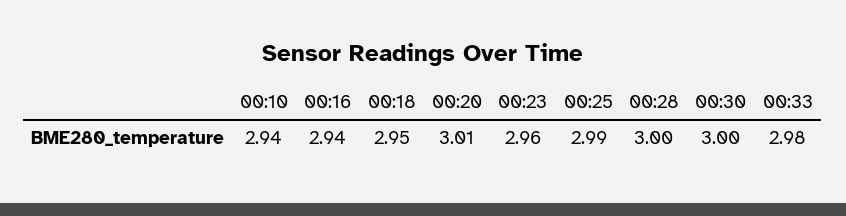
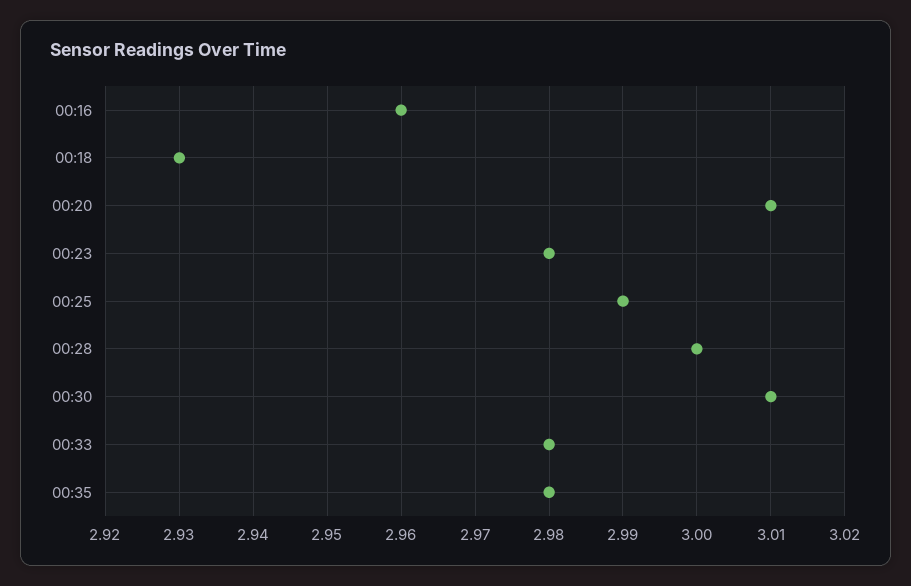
00:10: 2.94 -> none
00:16: 2.94 -> 2.96
00:18: 2.95 -> 2.93
00:23: 2.96 -> 2.98
00:30: 3 -> 3.01
00:35: none -> 2.98

